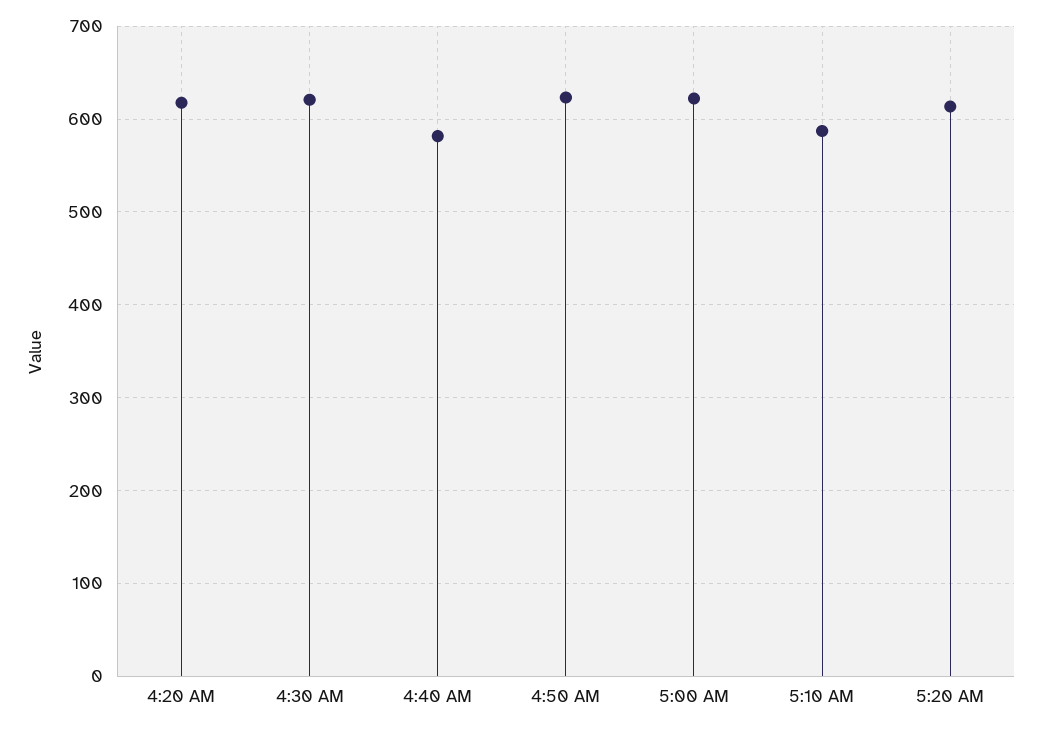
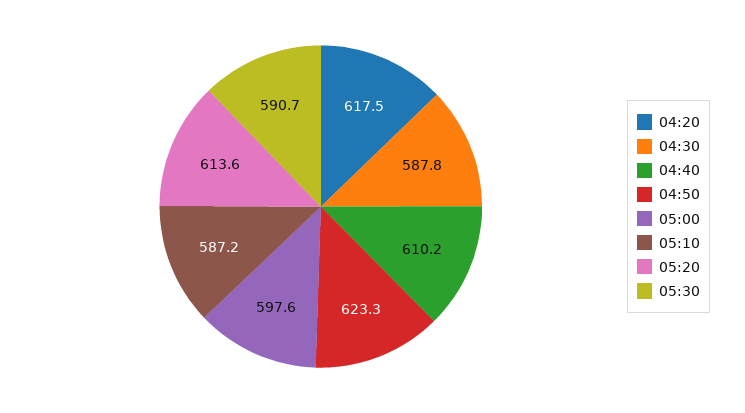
4:30 AM: 620 -> 587.8
4:40 AM: 580 -> 610.2
5:00 AM: 620 -> 597.6
05:30: none -> 590.7

